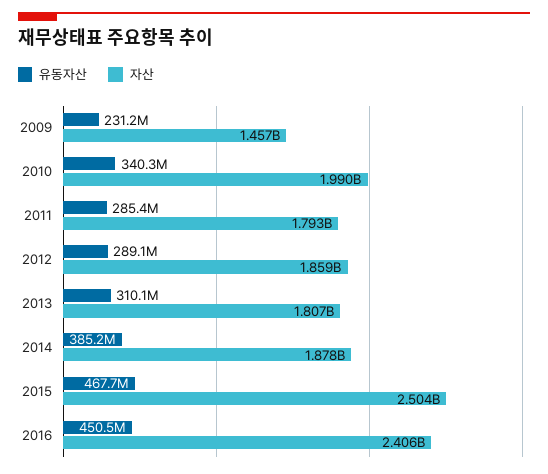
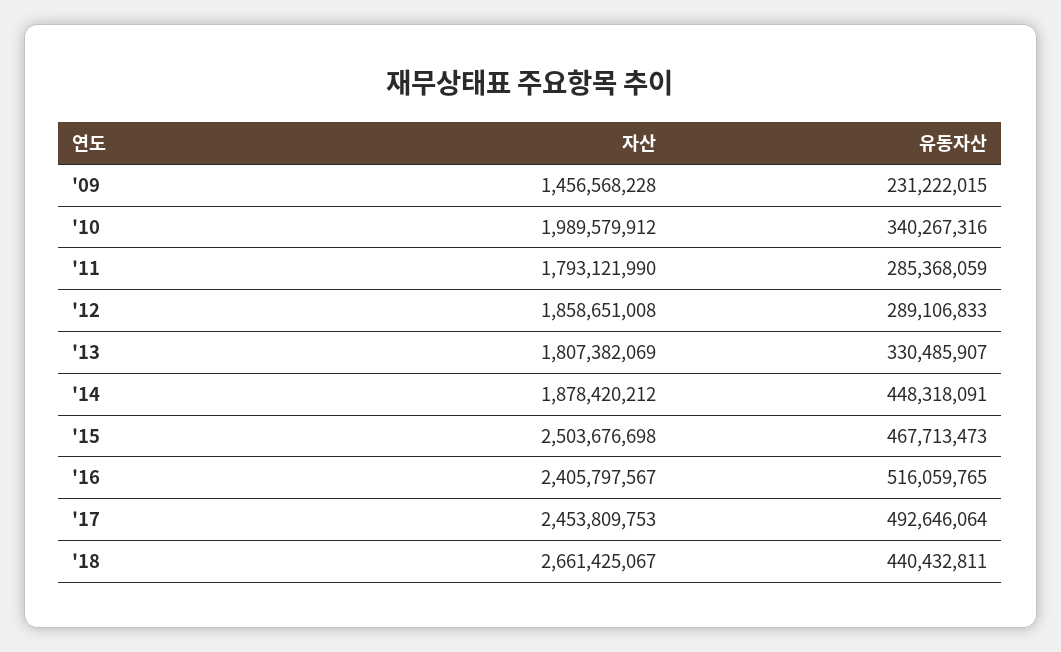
유동자산, 2013: 310100000 -> 330485907
유동자산, 2014: 385200000 -> 448318091
유동자산, 2016: 450500000 -> 516059765
자산, '17: none -> 2453809753
유동자산, '17: none -> 492646064
자산, '18: none -> 2661425067
유동자산, '18: none -> 440432811

